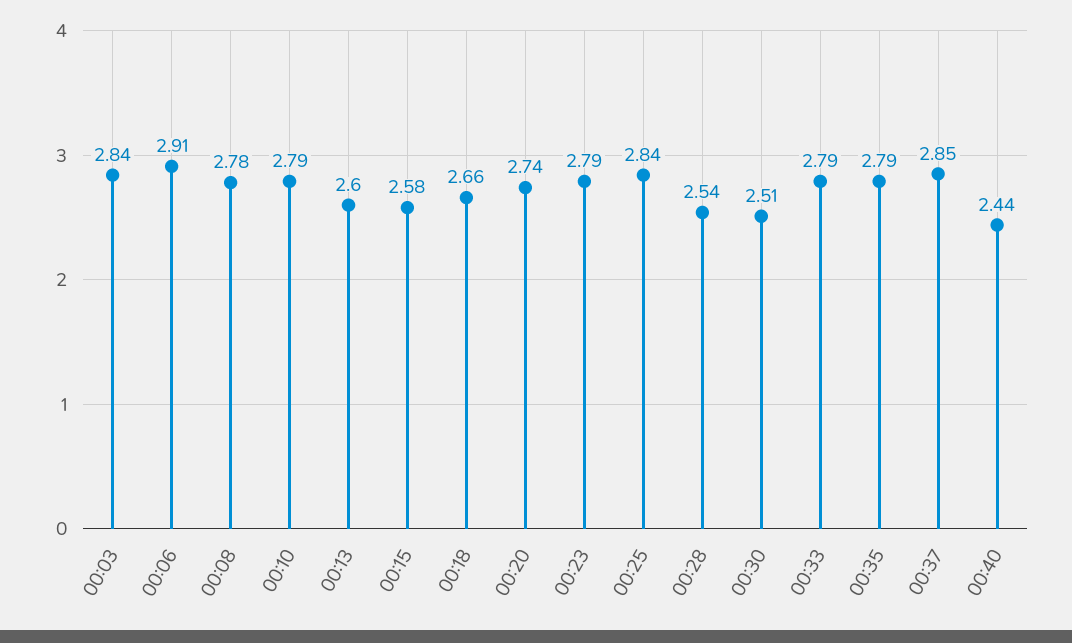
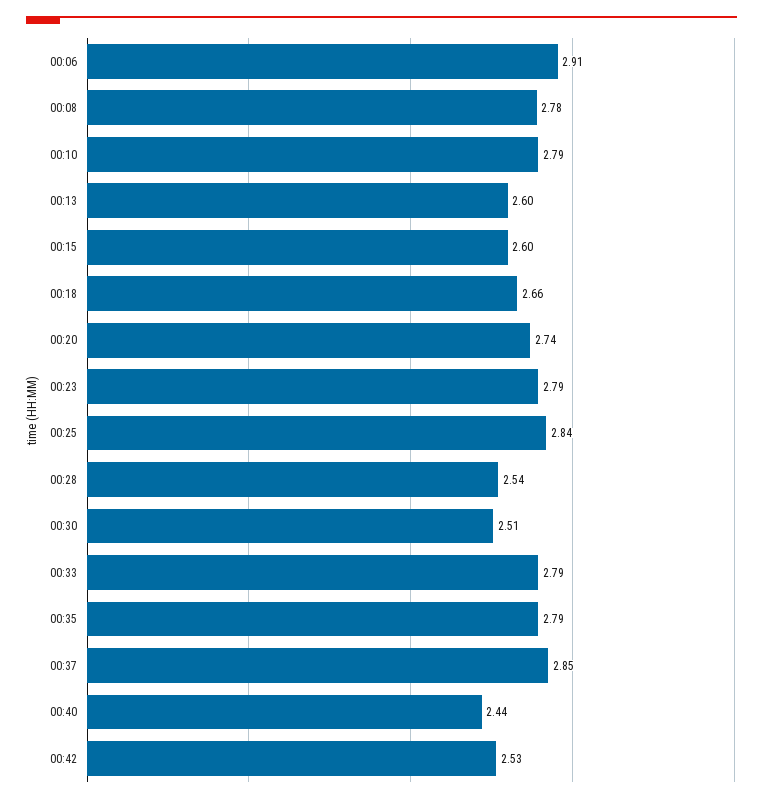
00:03: 2.84 -> none
00:15: 2.58 -> 2.6
00:42: none -> 2.53

